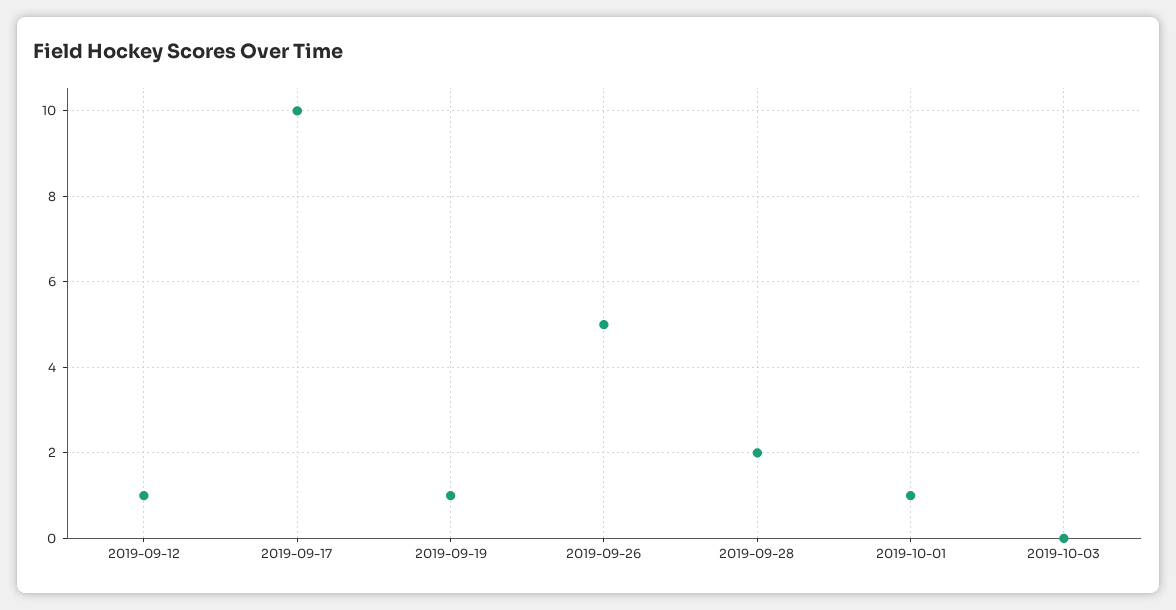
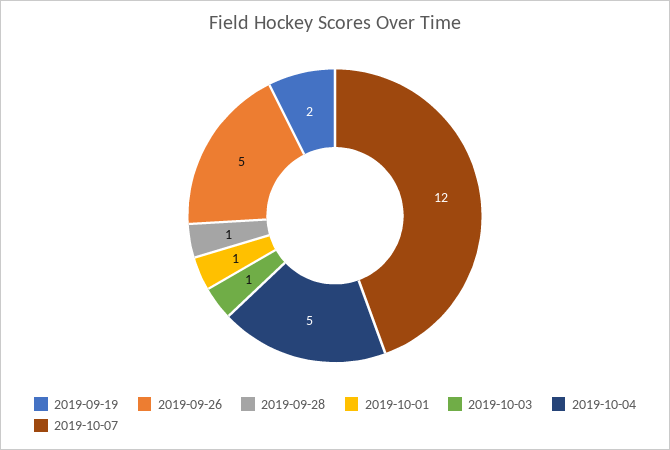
2019-09-12: 1 -> none
2019-09-17: 10 -> none
2019-09-19: 1 -> 2
2019-09-28: 2 -> 1
2019-10-03: 0 -> 1
2019-10-04: none -> 5
2019-10-07: none -> 12

